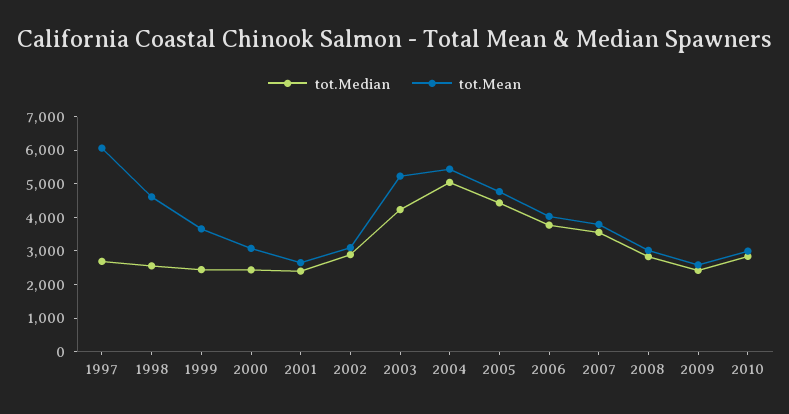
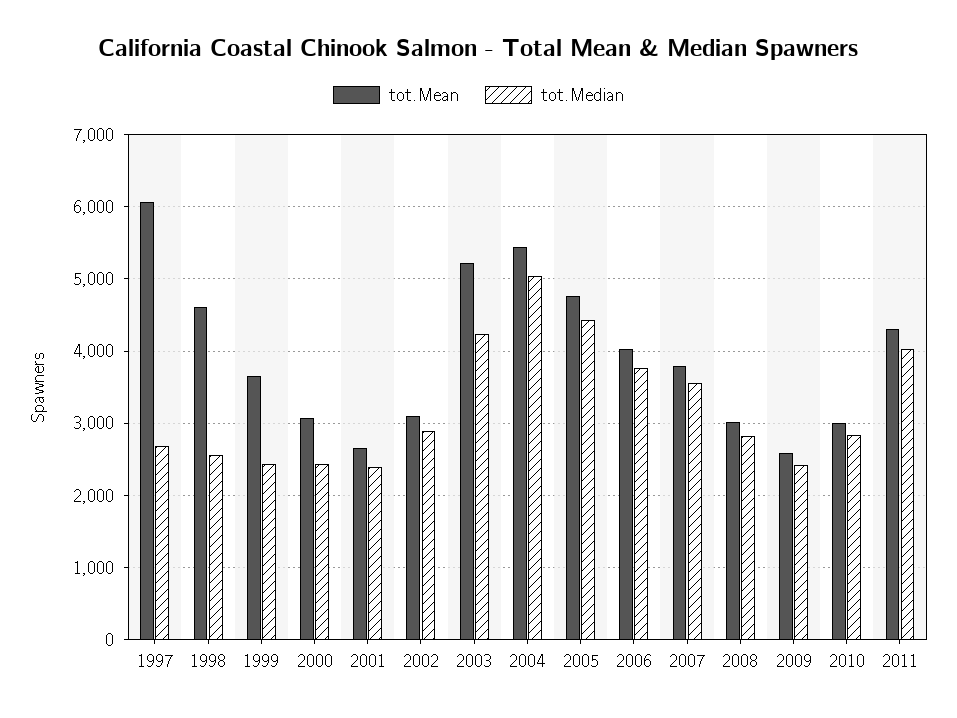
tot.Mean, 2011: none -> 4300
tot.Median, 2011: none -> 4000

